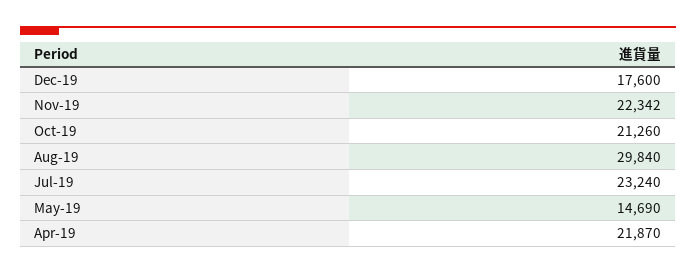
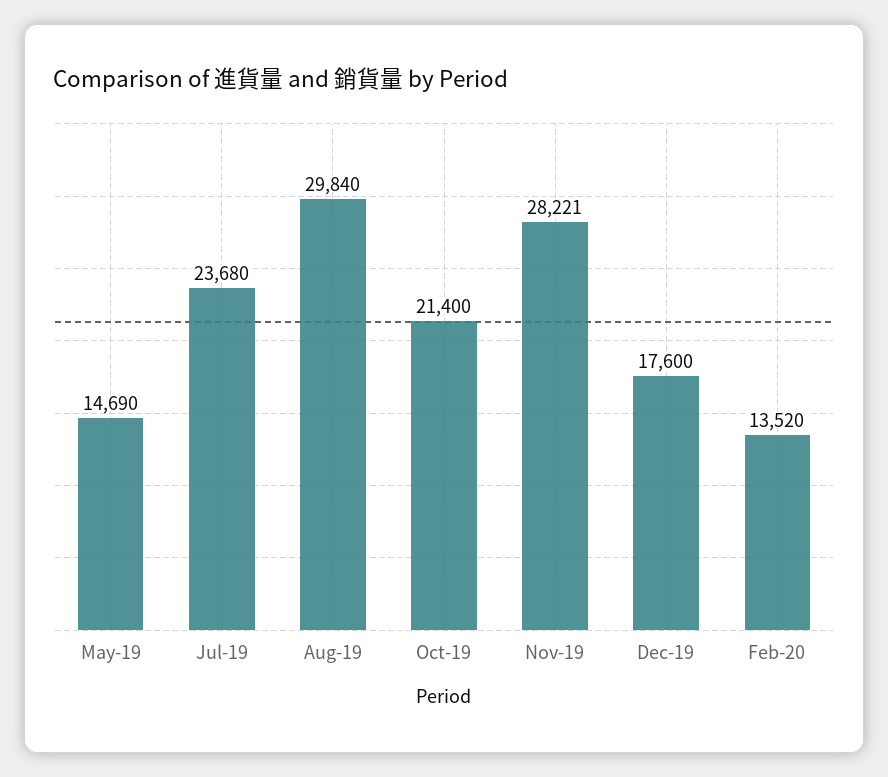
Nov-19: 22342 -> 28221
Oct-19: 21260 -> 21400
Jul-19: 23240 -> 23680
Apr-19: 21870 -> none
Feb-20: none -> 13520

